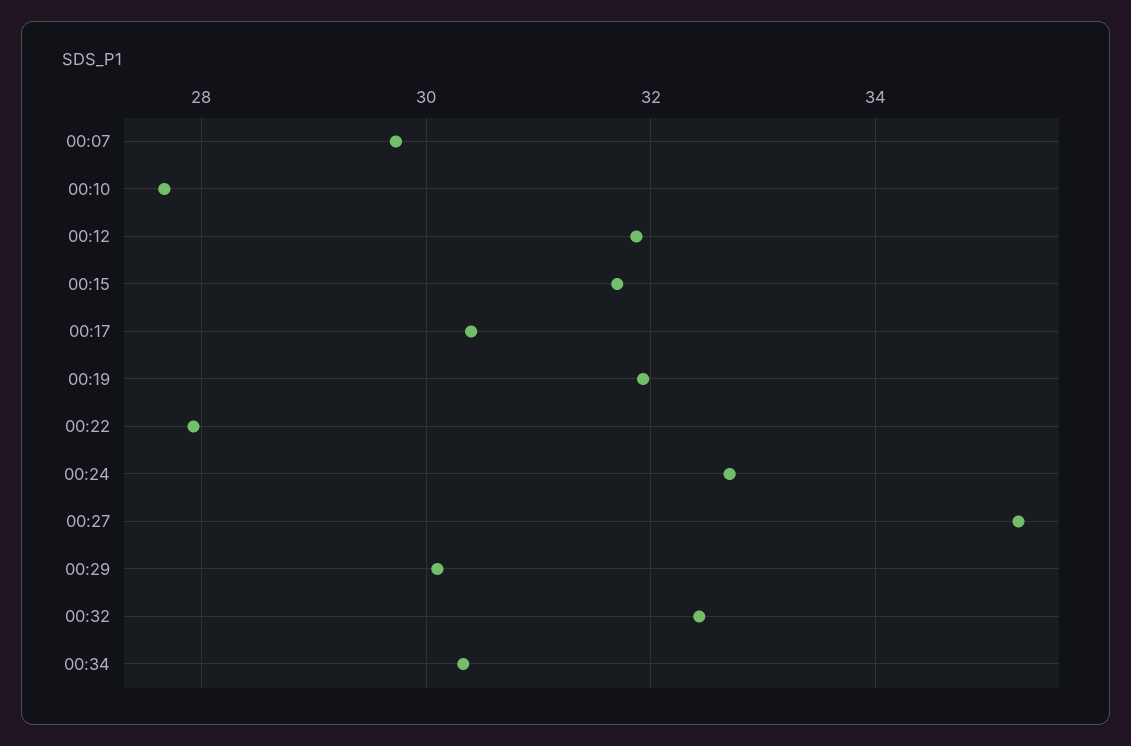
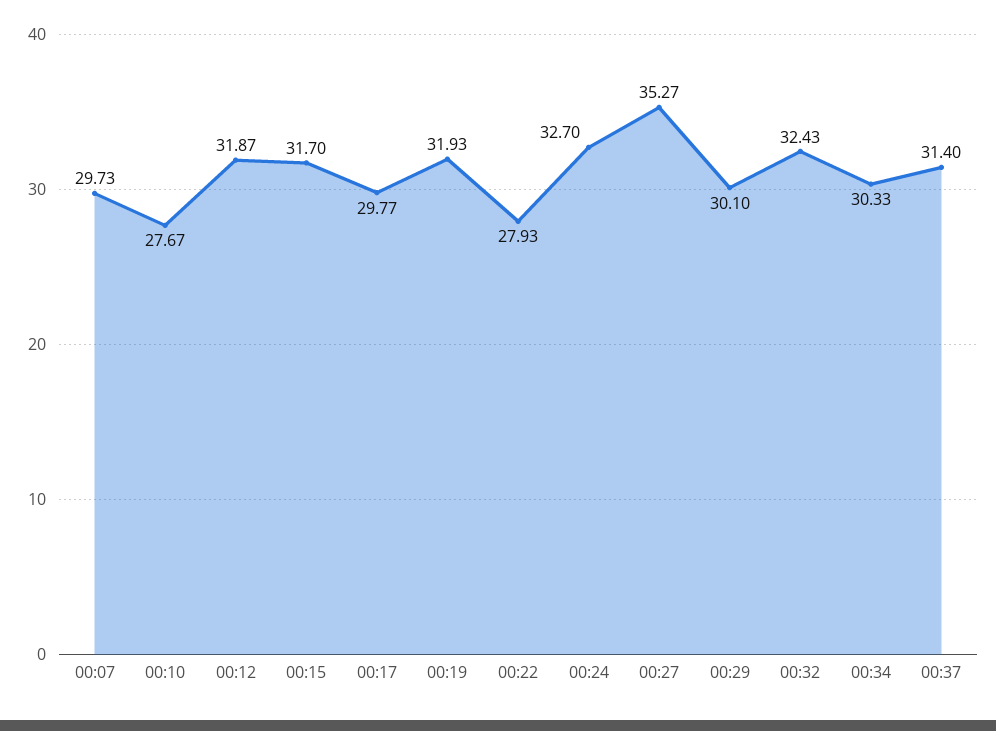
00:17: 30.4 -> 29.77
00:37: none -> 31.4

